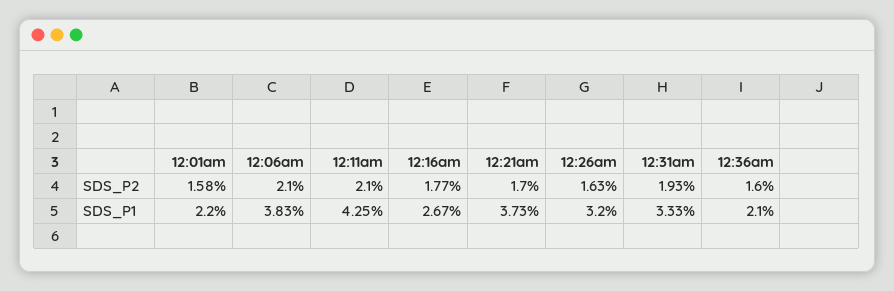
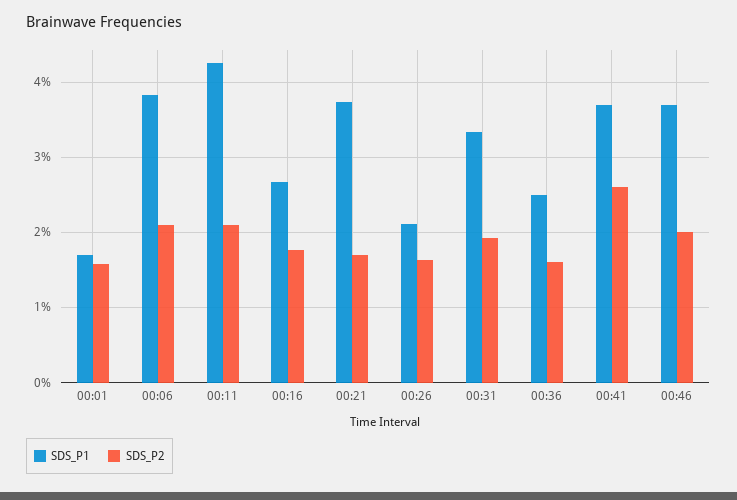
SDS_P1, 12:01am: 2.2 -> 1.7
SDS_P1, 12:26am: 3.2 -> 2.1
SDS_P1, 12:36am: 2.1 -> 2.5
SDS_P1, 00:41: none -> 3.7
SDS_P2, 00:41: none -> 2.6
SDS_P1, 00:46: none -> 3.7
SDS_P2, 00:46: none -> 2

